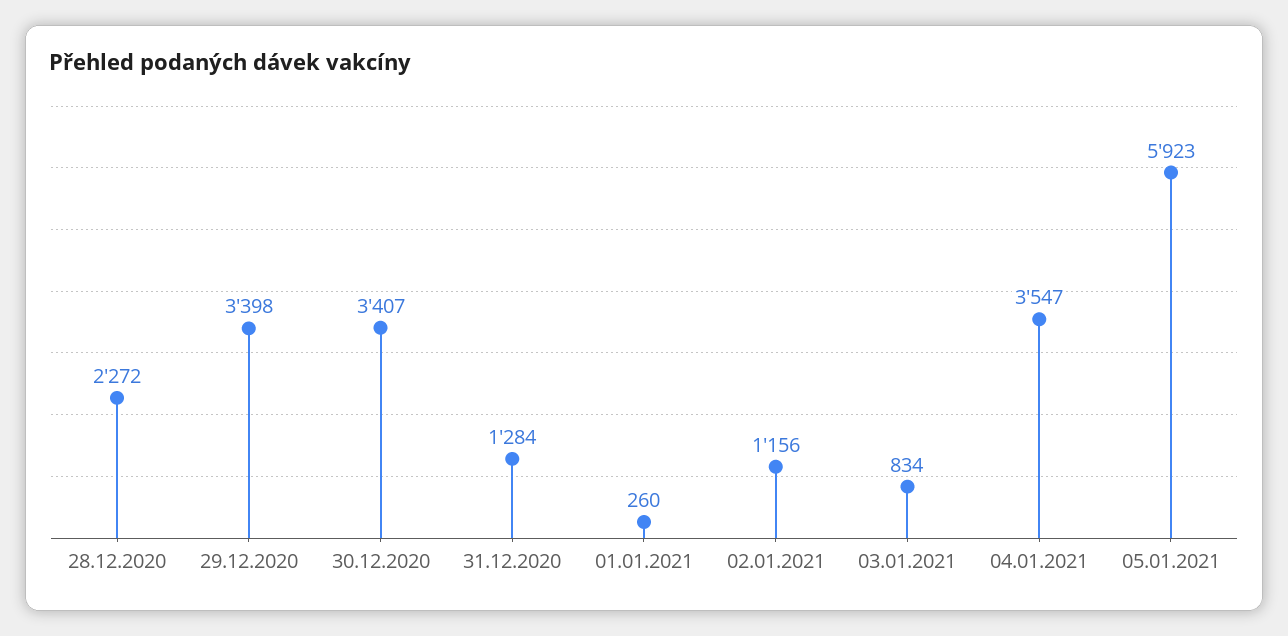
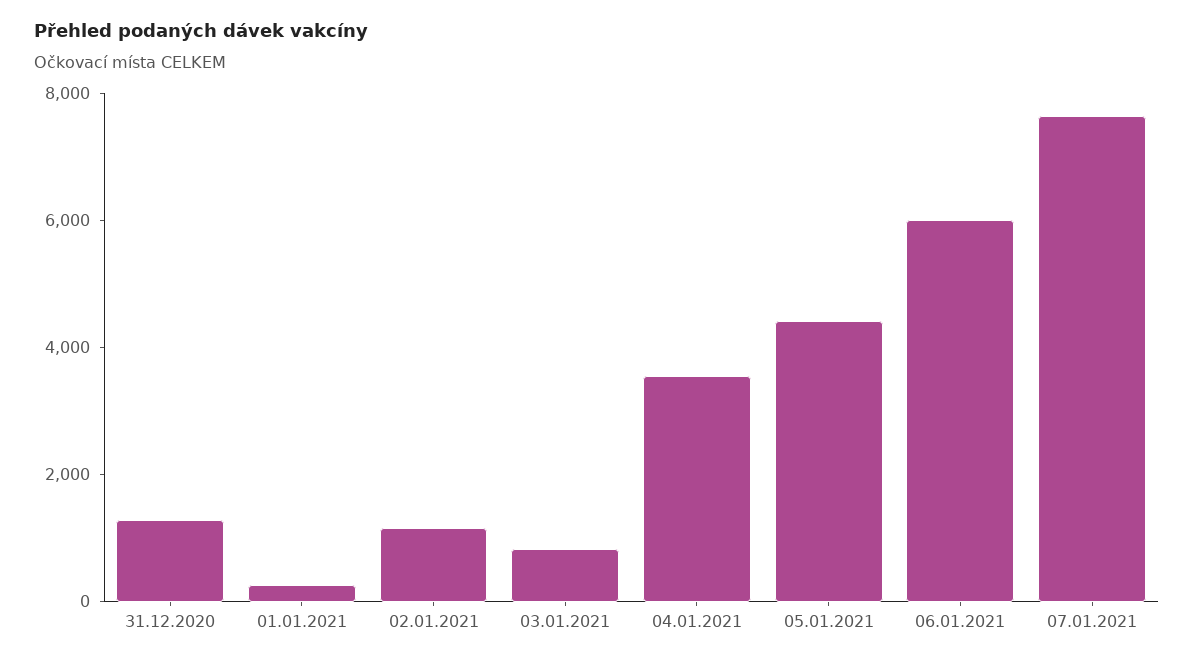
28.12.2020: 2272 -> none
29.12.2020: 3398 -> none
30.12.2020: 3407 -> none
05.01.2021: 5923 -> 4500
06.01.2021: none -> 6000
07.01.2021: none -> 7500

